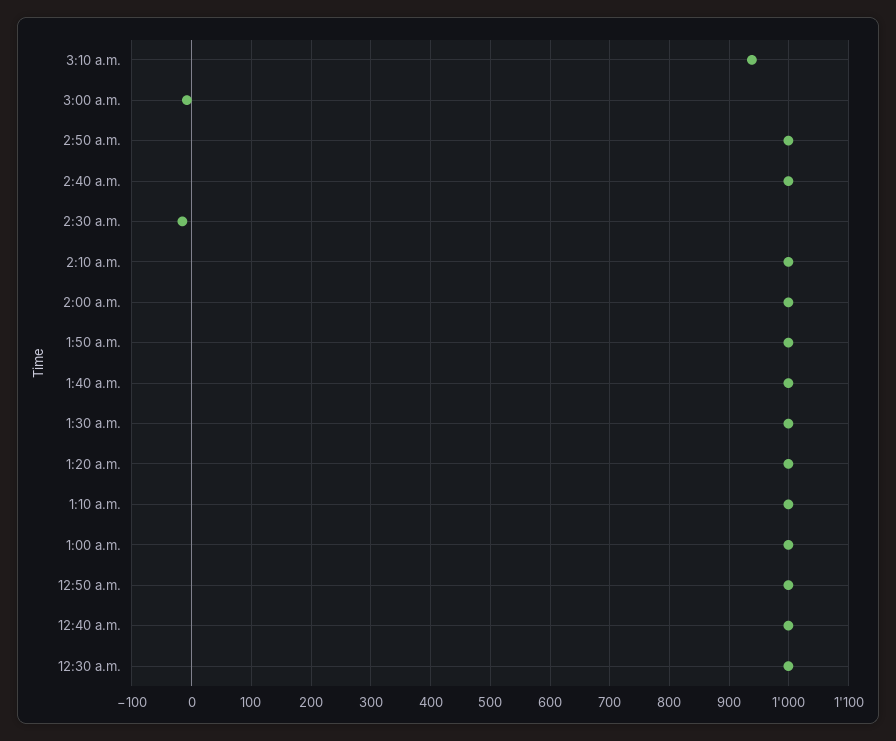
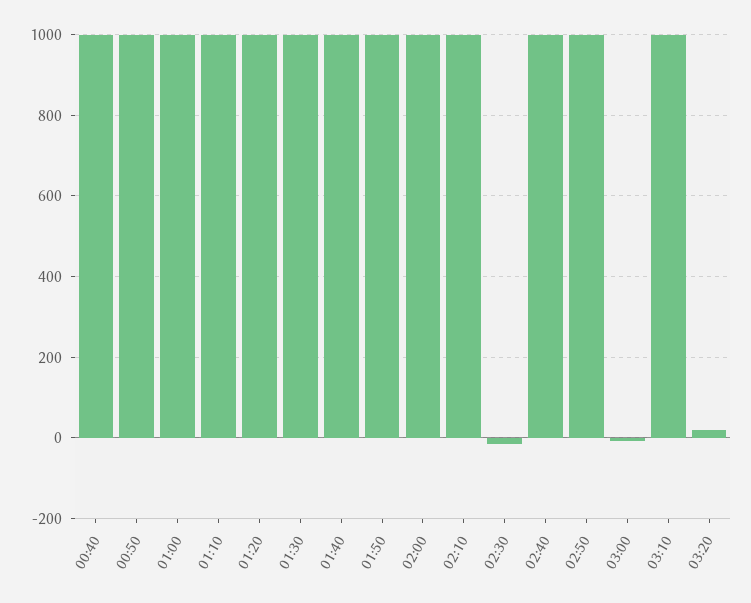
3:10 a.m.: 940 -> 1000
12:30 a.m.: 1000 -> none
03:20: none -> 20

